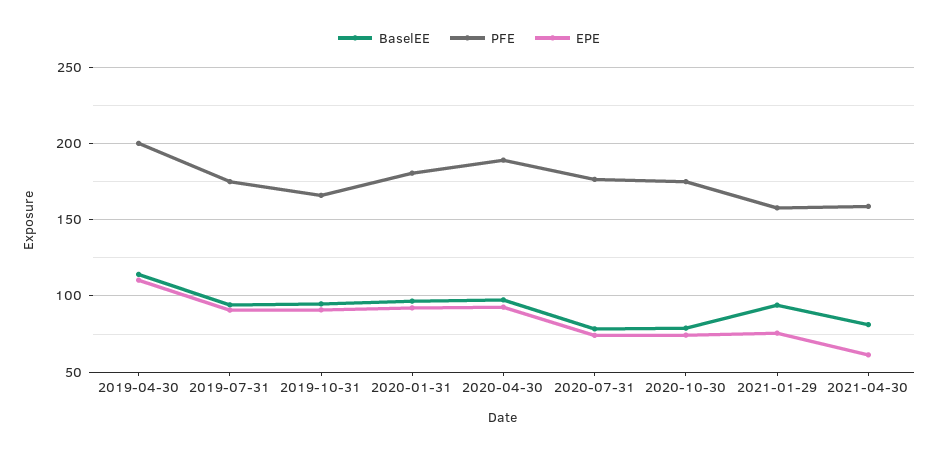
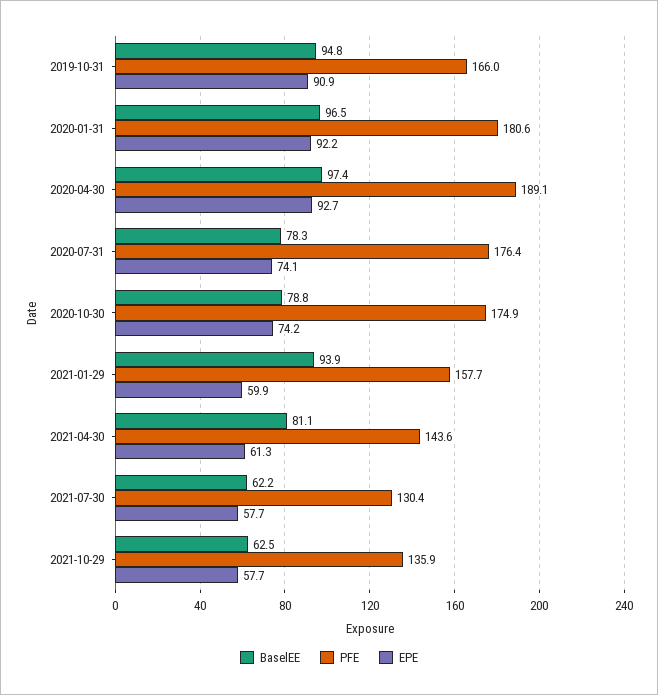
BaselEE, 2019-04-30: 115 -> none
PFE, 2019-04-30: 200 -> none
EPE, 2019-04-30: 110 -> none
BaselEE, 2019-07-31: 95 -> none
PFE, 2019-07-31: 175 -> none
EPE, 2019-07-31: 90 -> none
EPE, 2021-01-29: 75 -> 59.9
PFE, 2021-04-30: 160 -> 143.6
BaselEE, 2021-07-30: none -> 62.2
PFE, 2021-07-30: none -> 130.4
EPE, 2021-07-30: none -> 57.7
BaselEE, 2021-10-29: none -> 62.5
PFE, 2021-10-29: none -> 135.9
EPE, 2021-10-29: none -> 57.7

